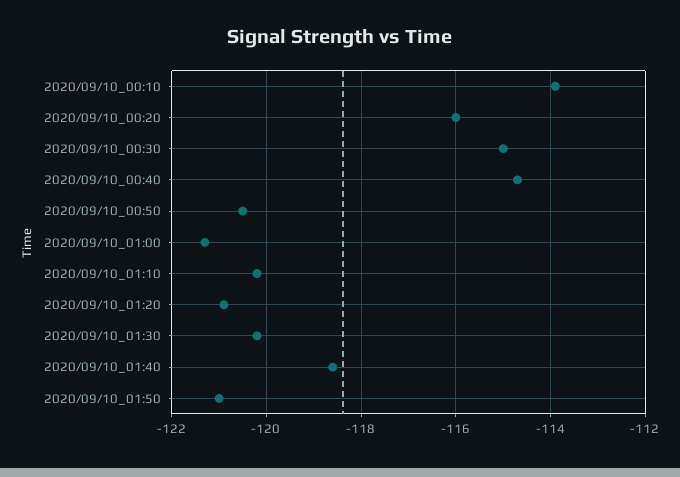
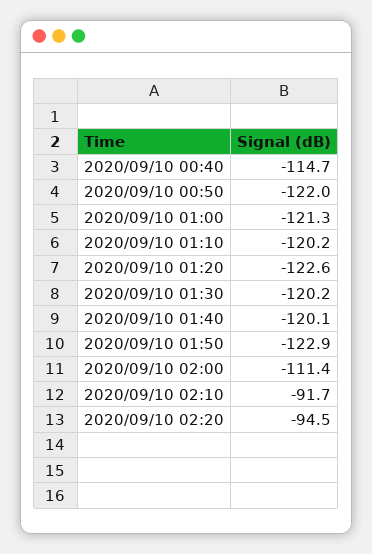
2020/09/10_00:10: -114 -> none
2020/09/10_00:20: -116 -> none
2020/09/10_00:30: -115 -> none
2020/09/10_00:50: -120.5 -> -122
2020/09/10_01:20: -121 -> -122.6
2020/09/10_01:40: -118.5 -> -120.1
2020/09/10_01:50: -121 -> -122.9
2020/09/10 02:00: none -> -111.4
2020/09/10 02:10: none -> -91.7
2020/09/10 02:20: none -> -94.5

